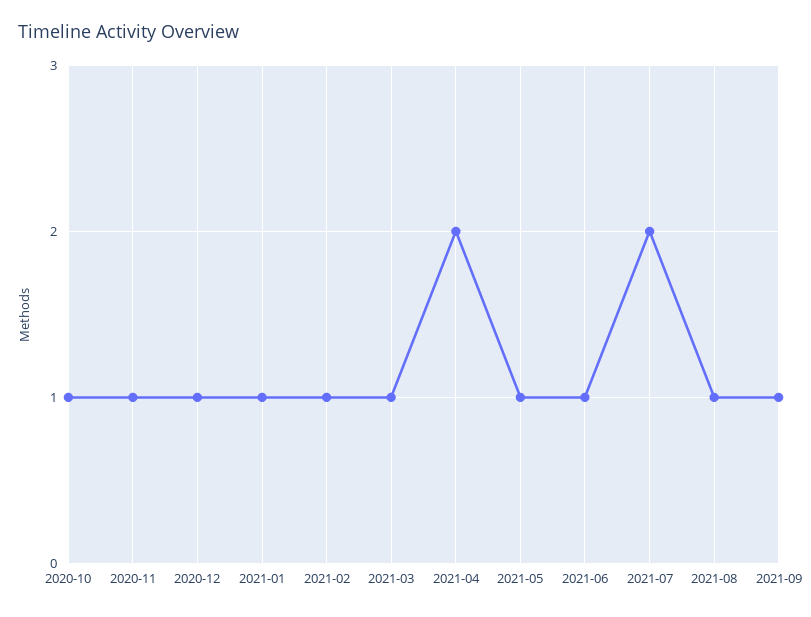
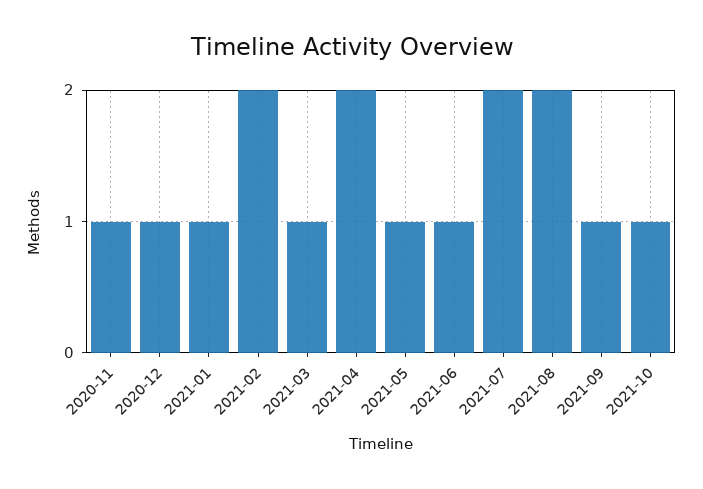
2020-10: 1 -> none
2021-02: 1 -> 2
2021-08: 1 -> 2
2021-10: none -> 1

